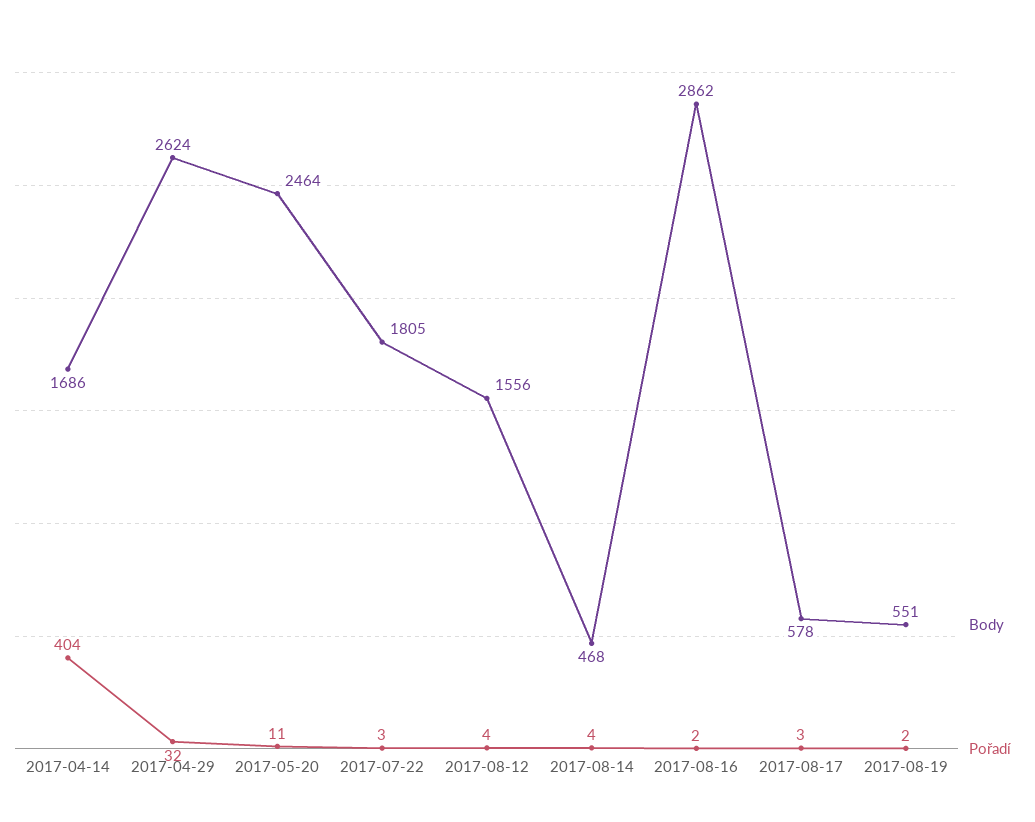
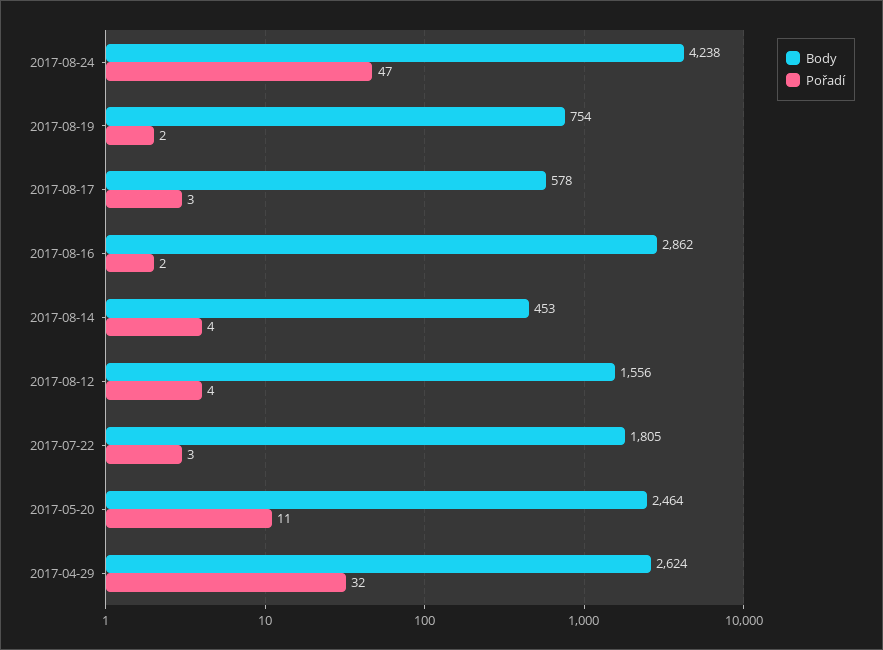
Body, 2017-04-14: 1686 -> none
Pořadí, 2017-04-14: 404 -> none
Body, 2017-08-14: 468 -> 453
Body, 2017-08-19: 551 -> 754
Body, 2017-08-24: none -> 4238
Pořadí, 2017-08-24: none -> 47

